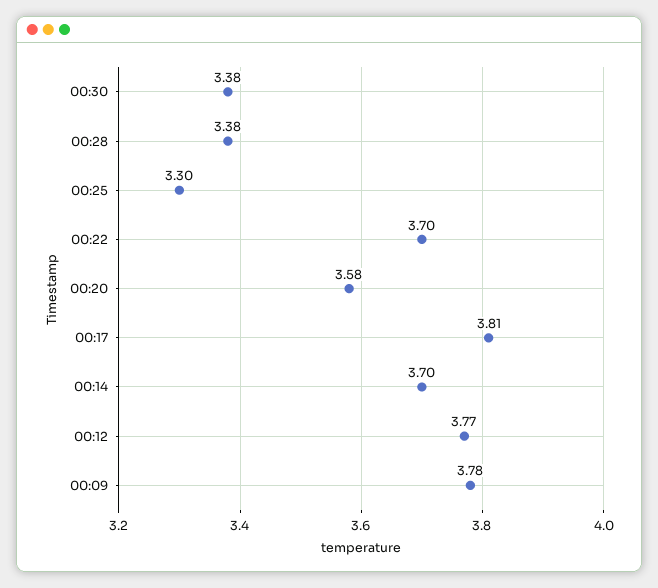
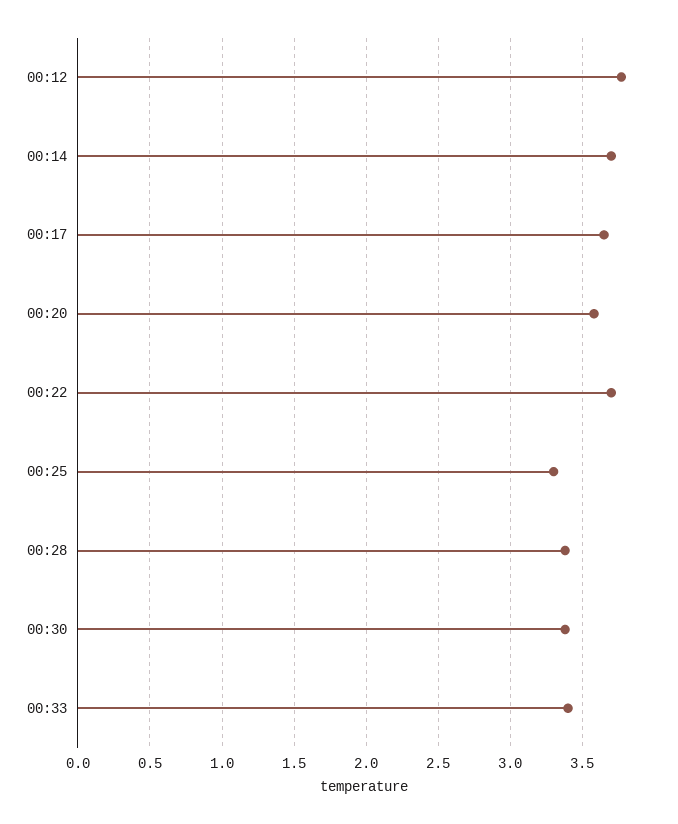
00:17: 3.81 -> 3.65
00:09: 3.78 -> none
00:33: none -> 3.4

